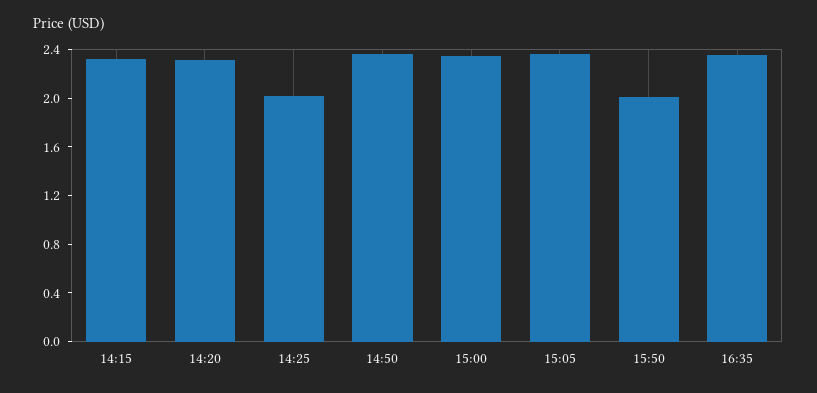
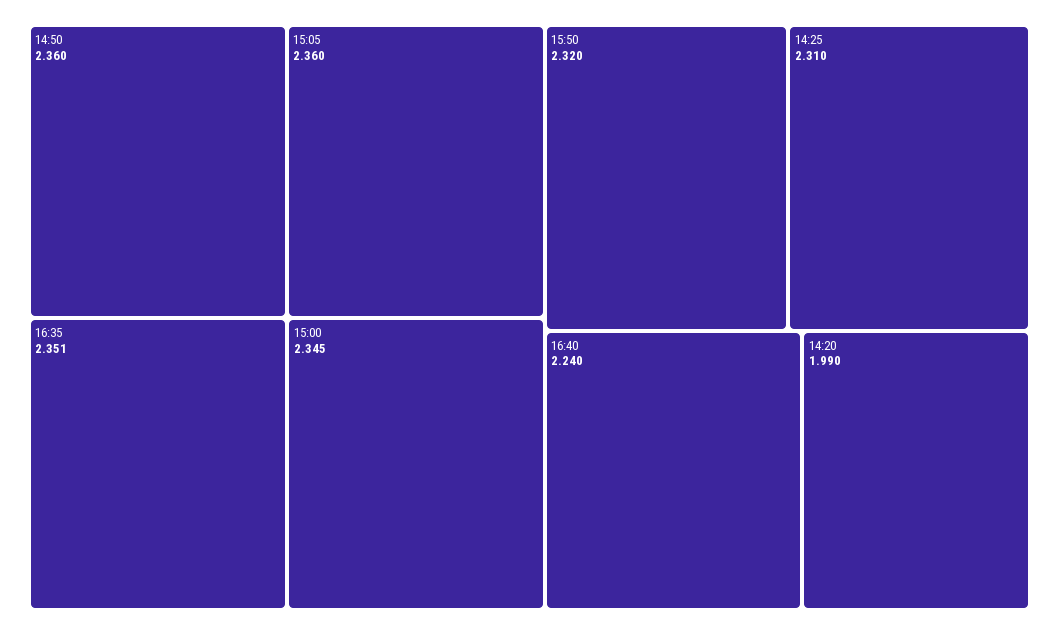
14:15: 2.3 -> none
14:20: 2.3 -> 1.99
14:25: 2 -> 2.31
15:50: 2 -> 2.32
16:40: none -> 2.24

